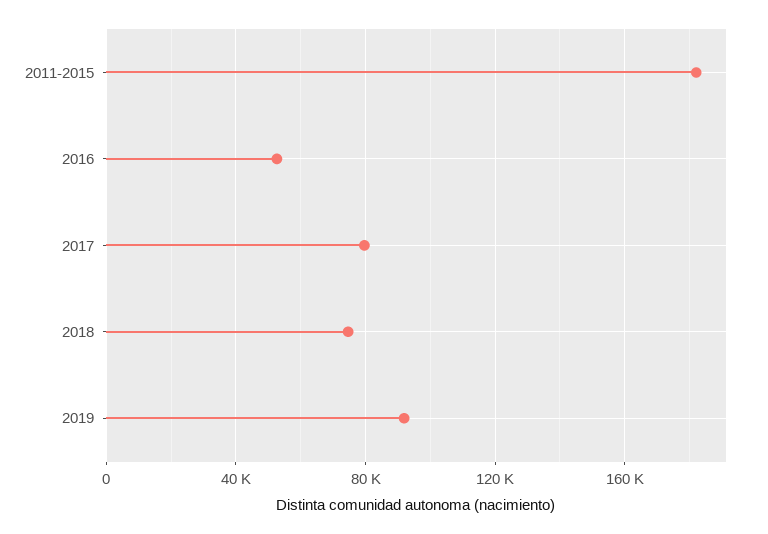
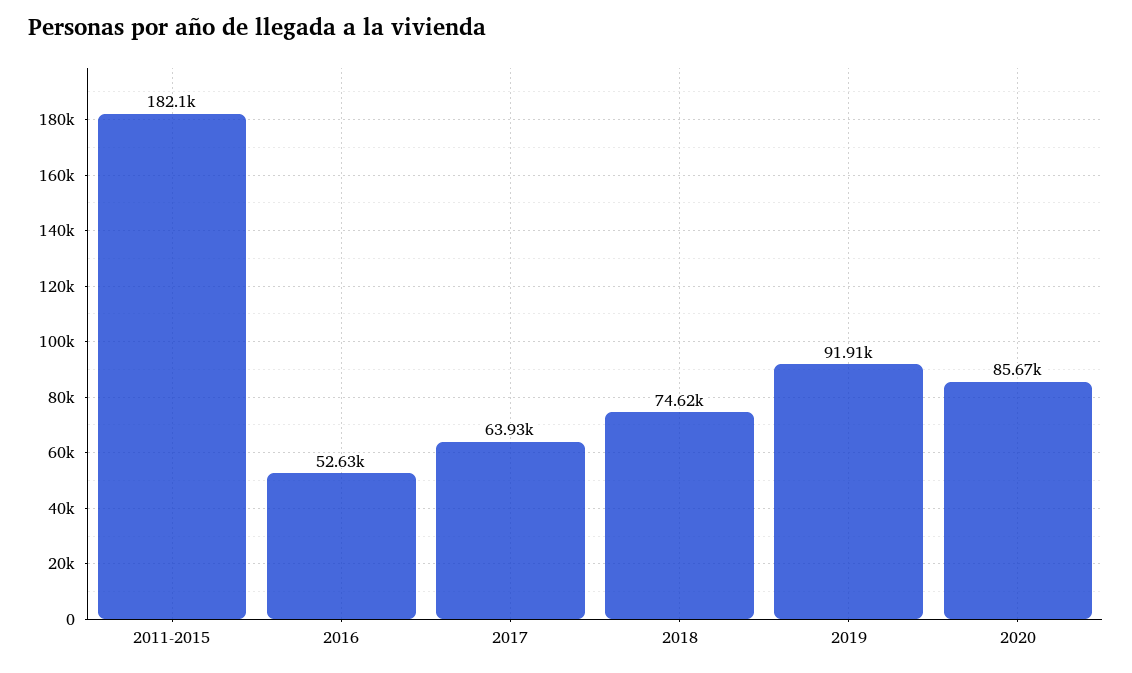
2017: 80000 -> 63930
2020: none -> 85670

